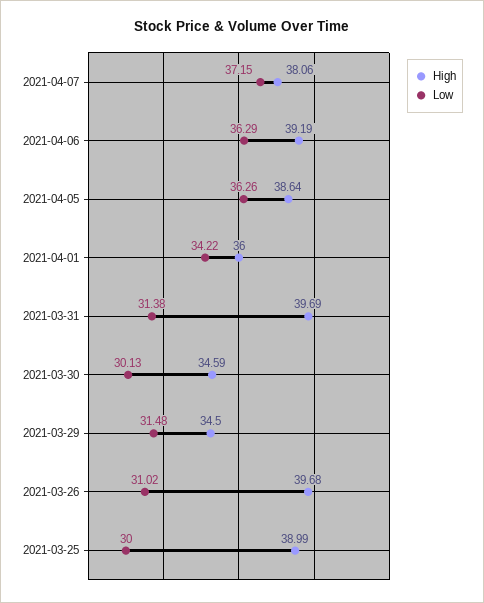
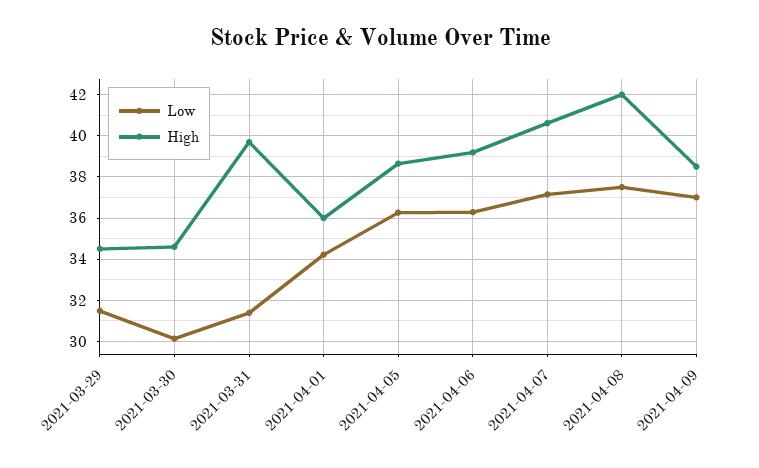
High, 2021-04-07: 38.06 -> 40.5
High, 2021-03-26: 39.68 -> none
Low, 2021-03-26: 31.02 -> none
High, 2021-03-25: 38.99 -> none
Low, 2021-03-25: 30 -> none
Low, 2021-04-08: none -> 37.5
High, 2021-04-08: none -> 42
Low, 2021-04-09: none -> 37
High, 2021-04-09: none -> 38.5

